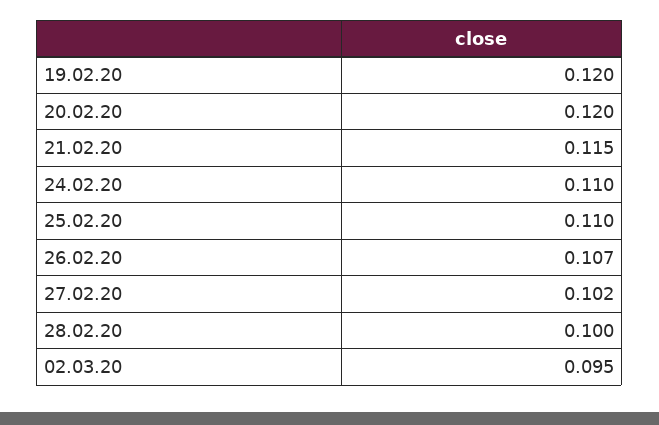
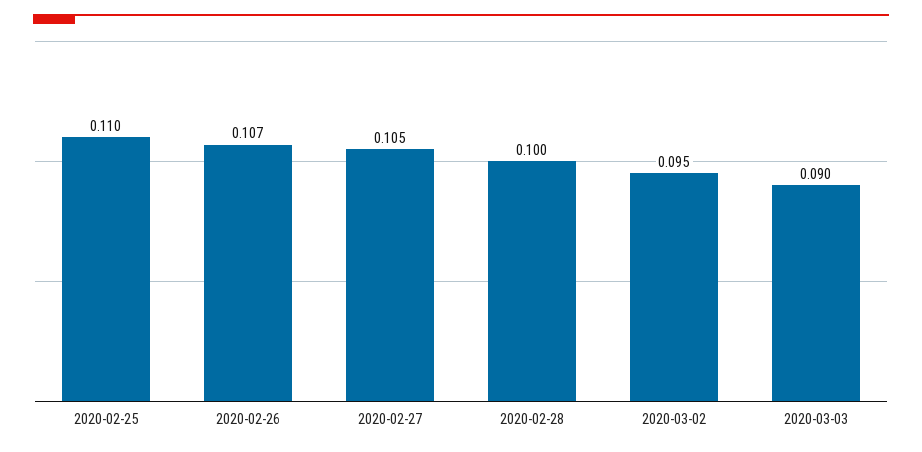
19.02.20: 0.12 -> none
20.02.20: 0.12 -> none
21.02.20: 0.115 -> none
24.02.20: 0.11 -> none
27.02.20: 0.102 -> 0.105
2020-03-03: none -> 0.09

